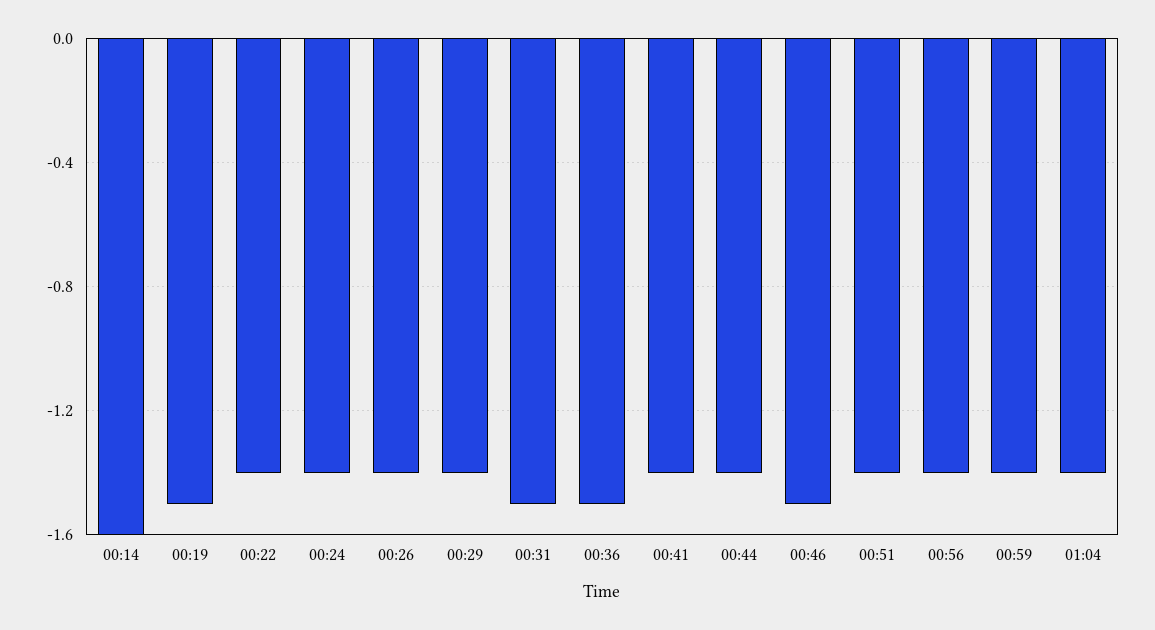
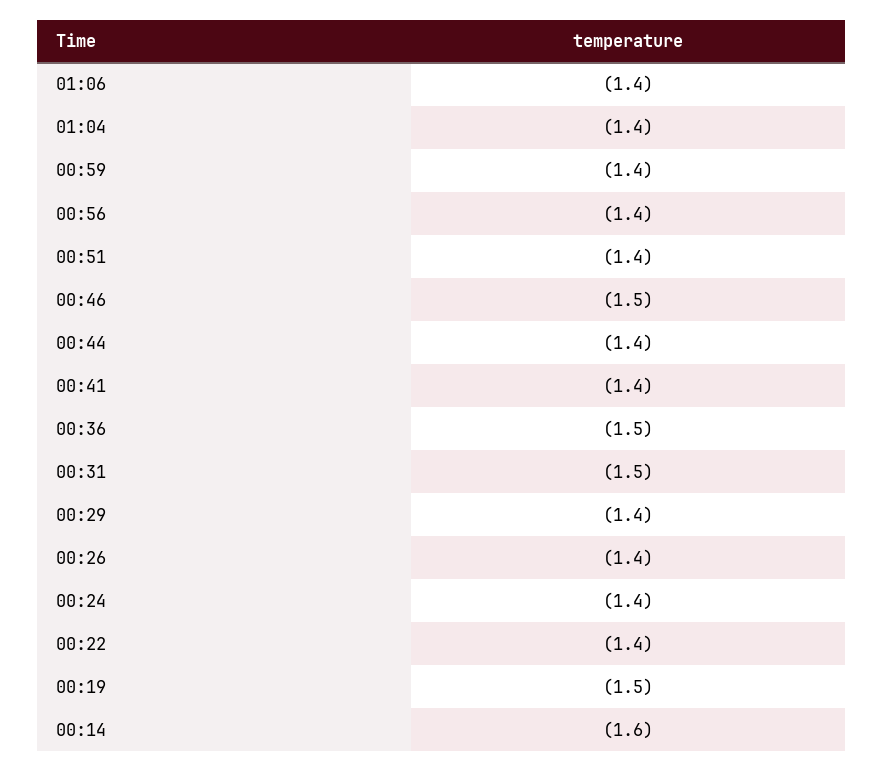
01:06: none -> -1.4

